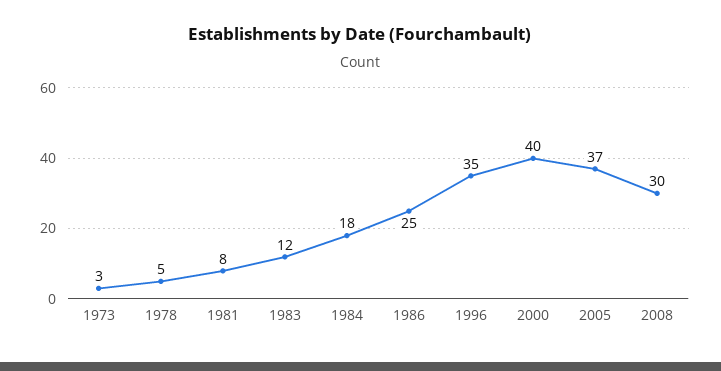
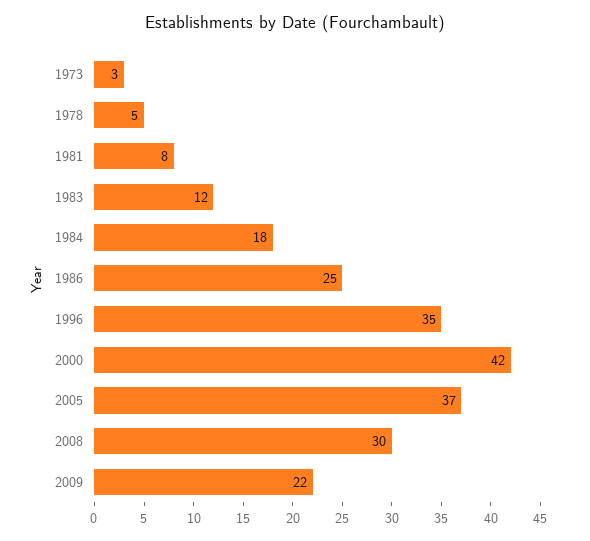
2000: 40 -> 42
2009: none -> 22

